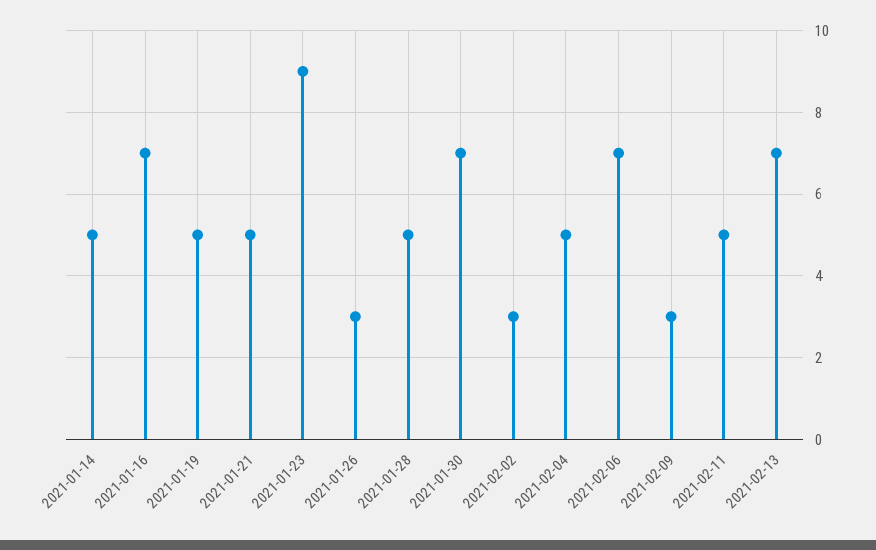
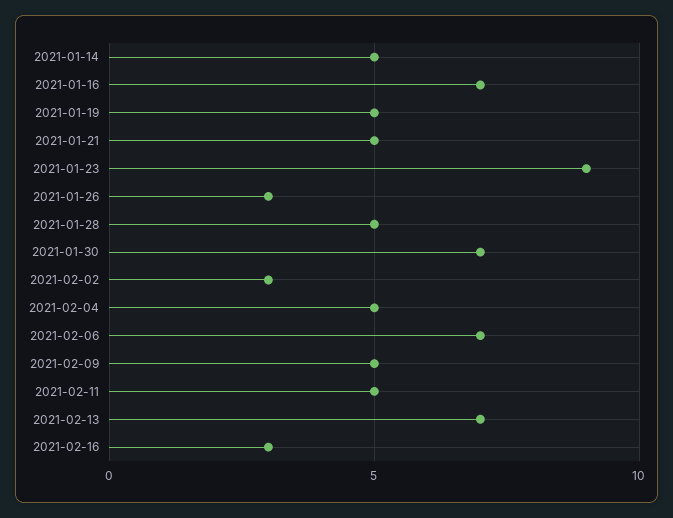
2021-02-09: 3 -> 5
2021-02-16: none -> 3

